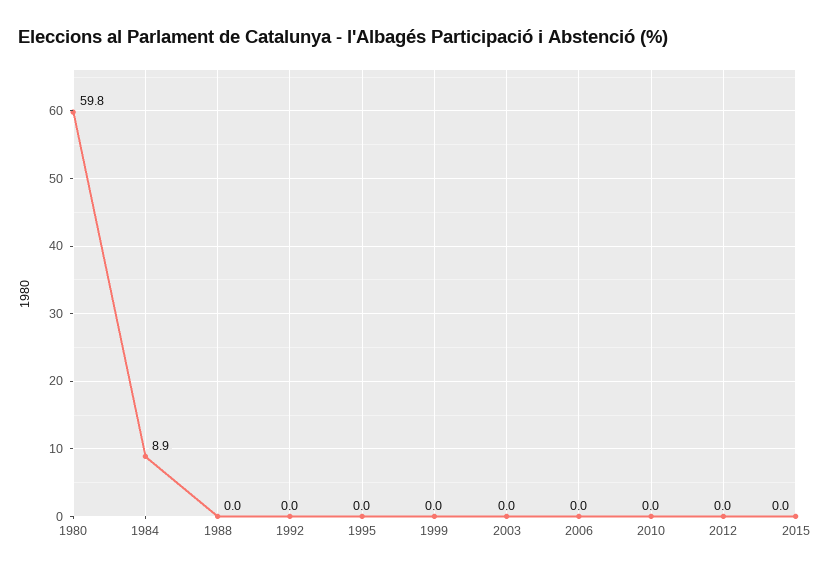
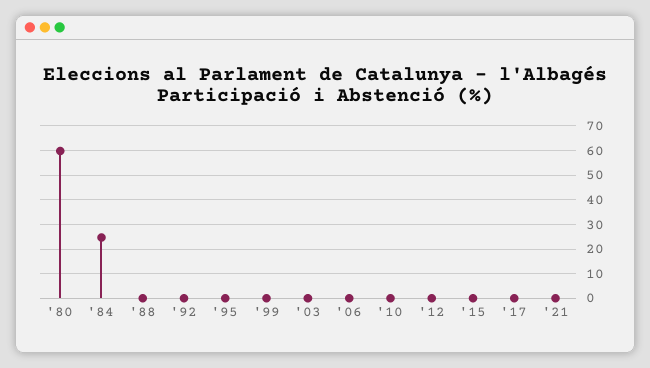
1984: 8.9 -> 25
'17: none -> 0
'21: none -> 0

